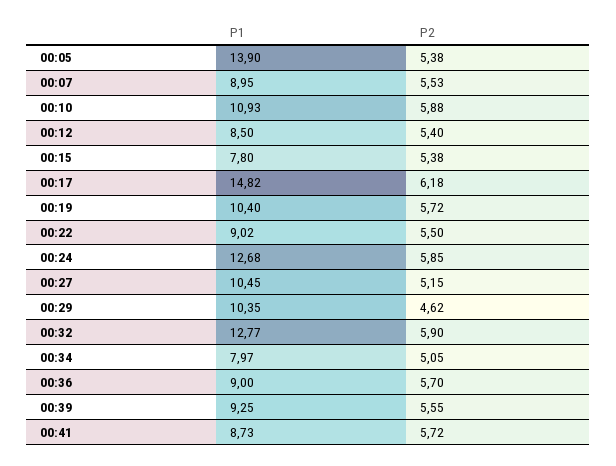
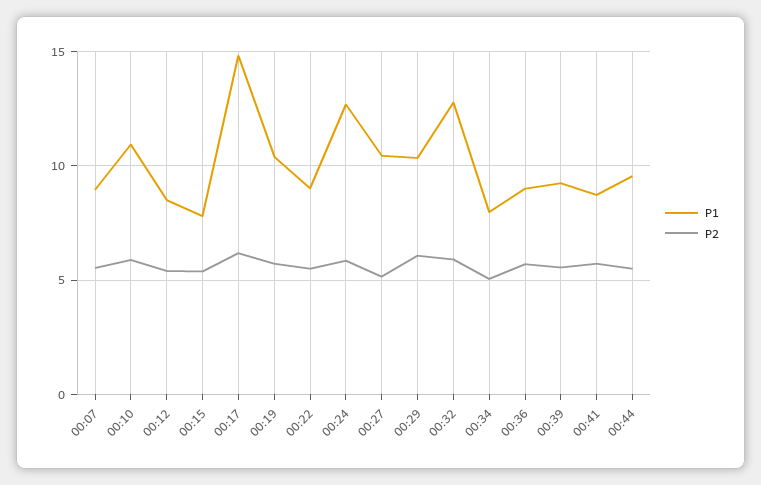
P1, 00:05: 13.9 -> none
P2, 00:05: 5.38 -> none
P2, 00:29: 4.62 -> 6
P1, 00:44: none -> 9.5
P2, 00:44: none -> 5.5

